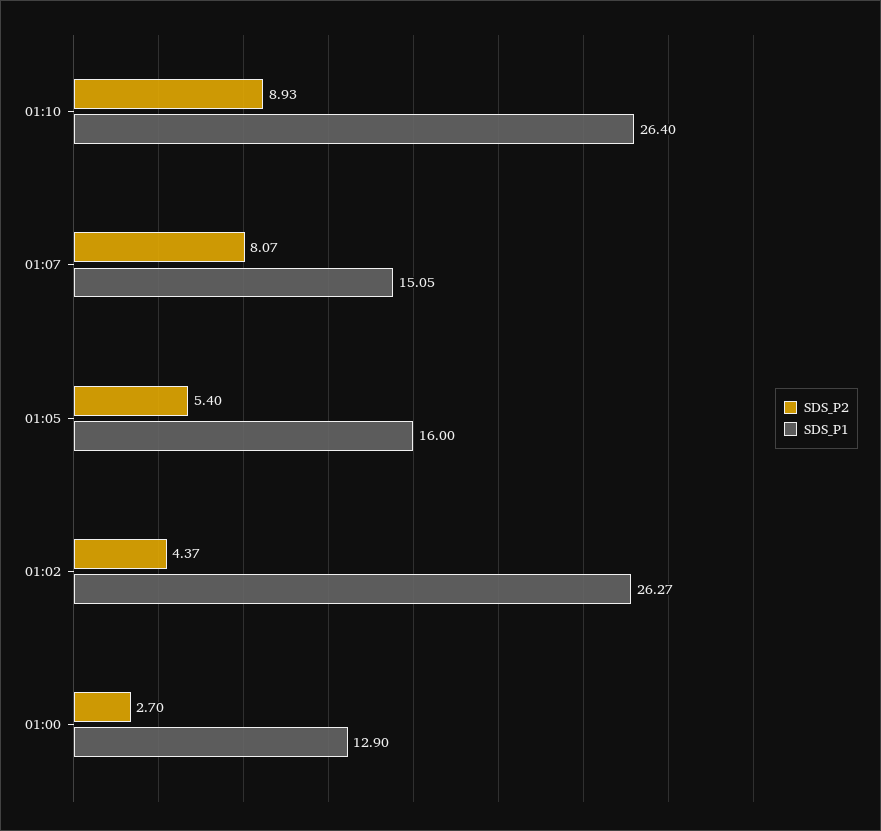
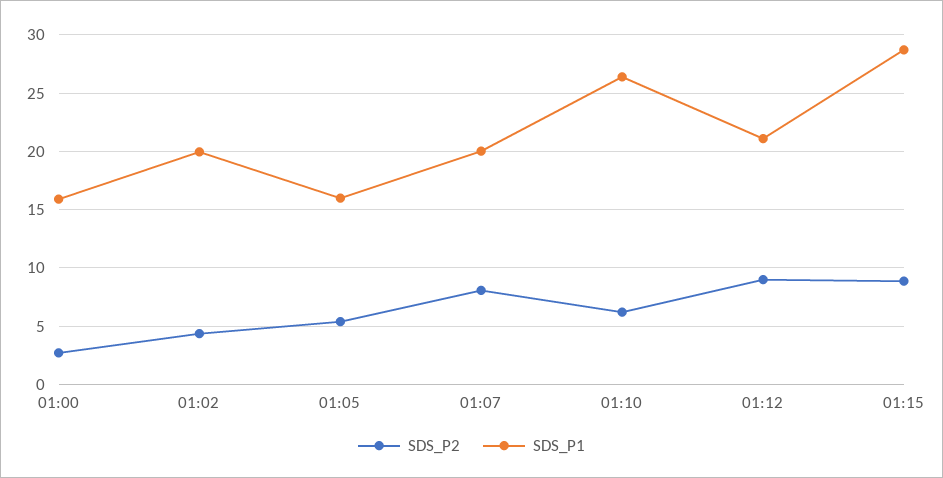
SDS_P2, 01:10: 8.93 -> 6
SDS_P1, 01:07: 15.05 -> 20
SDS_P1, 01:02: 26.27 -> 20
SDS_P1, 01:00: 12.9 -> 16
SDS_P2, 01:12: none -> 9
SDS_P1, 01:12: none -> 21
SDS_P2, 01:15: none -> 9
SDS_P1, 01:15: none -> 29

